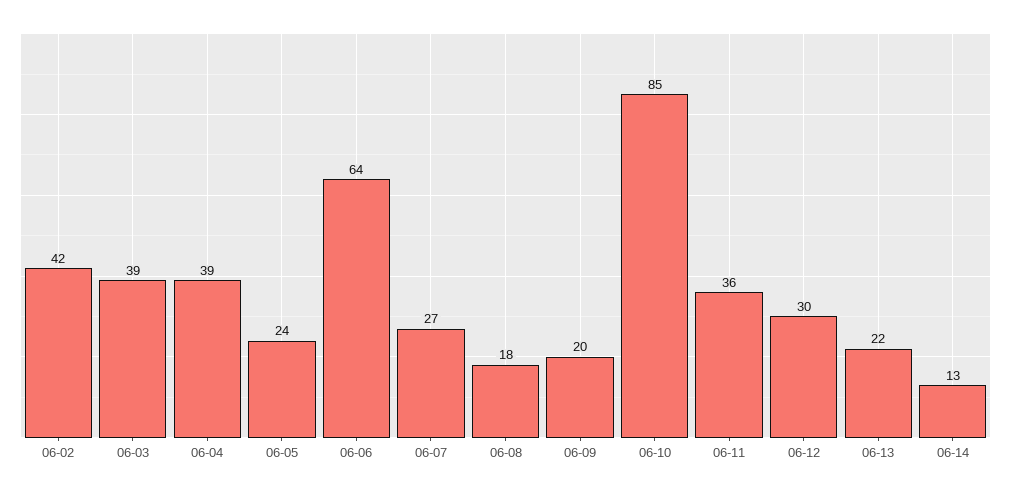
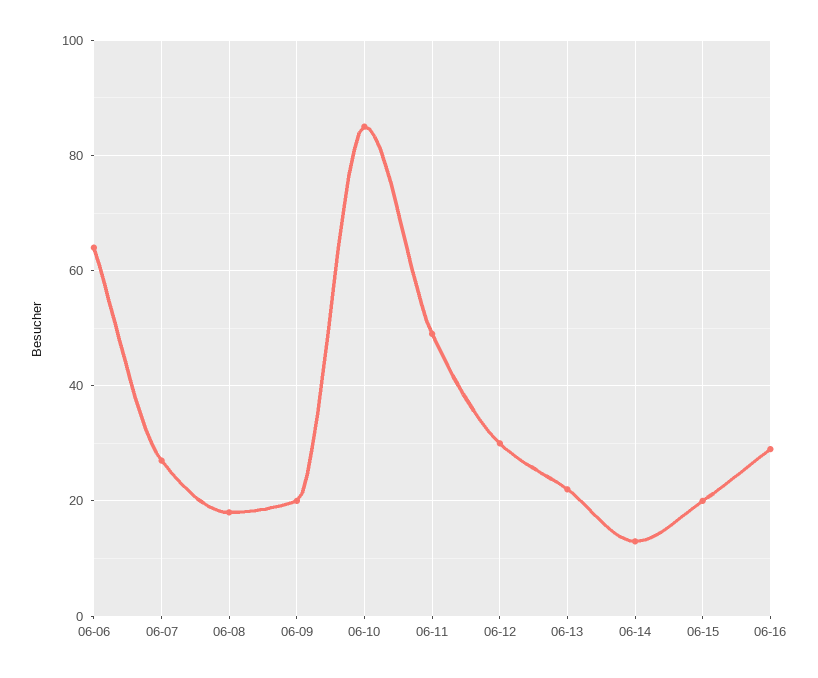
06-02: 42 -> none
06-03: 39 -> none
06-04: 39 -> none
06-05: 24 -> none
06-11: 36 -> 50
06-15: none -> 20
06-16: none -> 30

